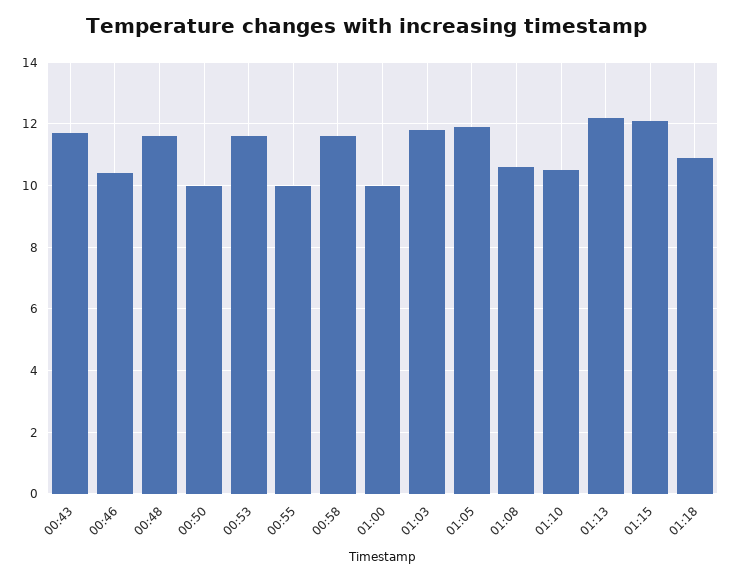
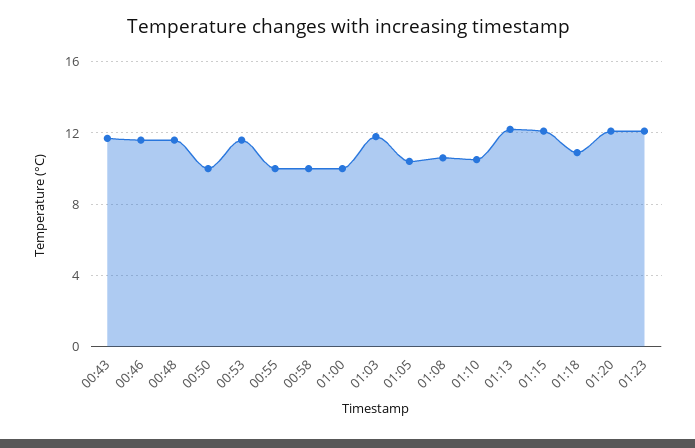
00:46: 10.5 -> 11.5
00:58: 11.5 -> 10
01:05: 12 -> 10.5
01:20: none -> 12
01:23: none -> 12

